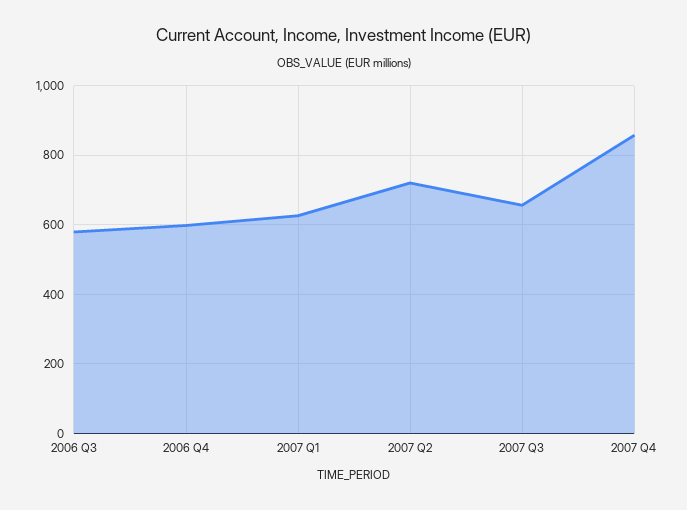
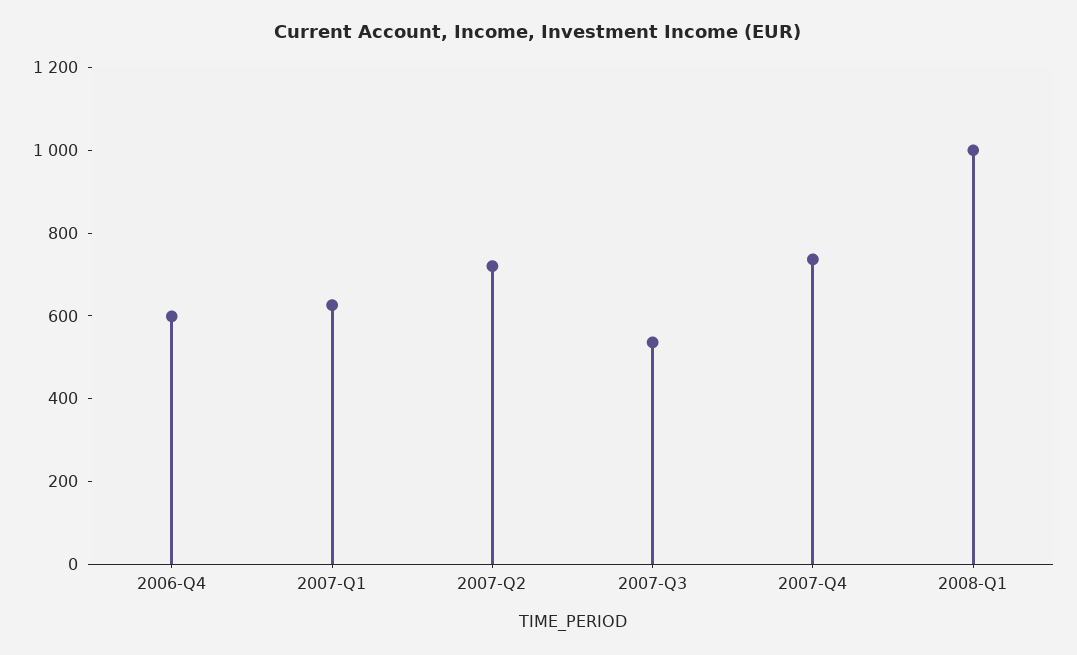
2006 Q3: 580 -> none
2007 Q3: 660 -> 550
2007 Q4: 860 -> 750
2008-Q1: none -> 1000

